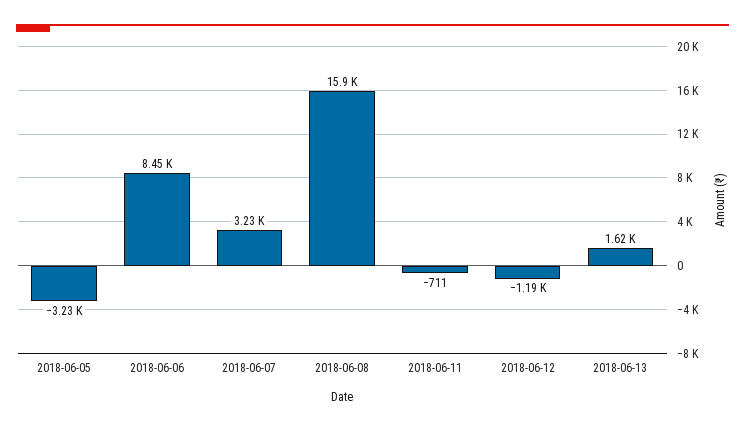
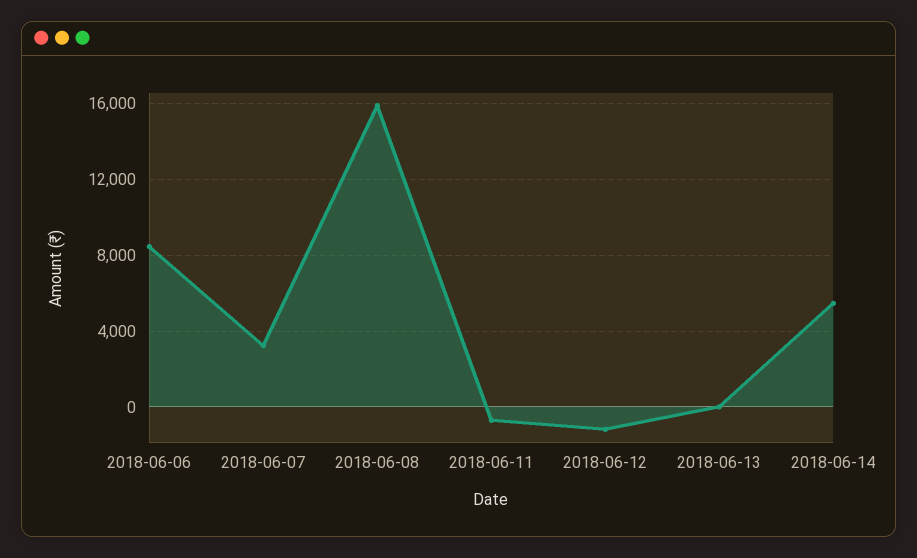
2018-06-05: -3230 -> none
2018-06-13: 1620 -> 0
2018-06-14: none -> 5500

